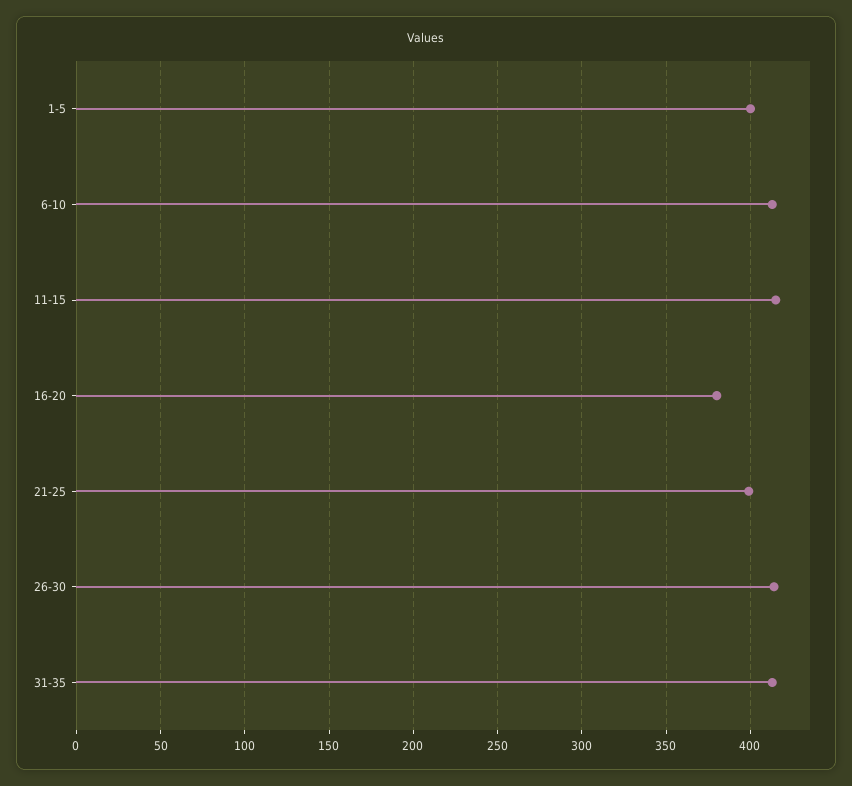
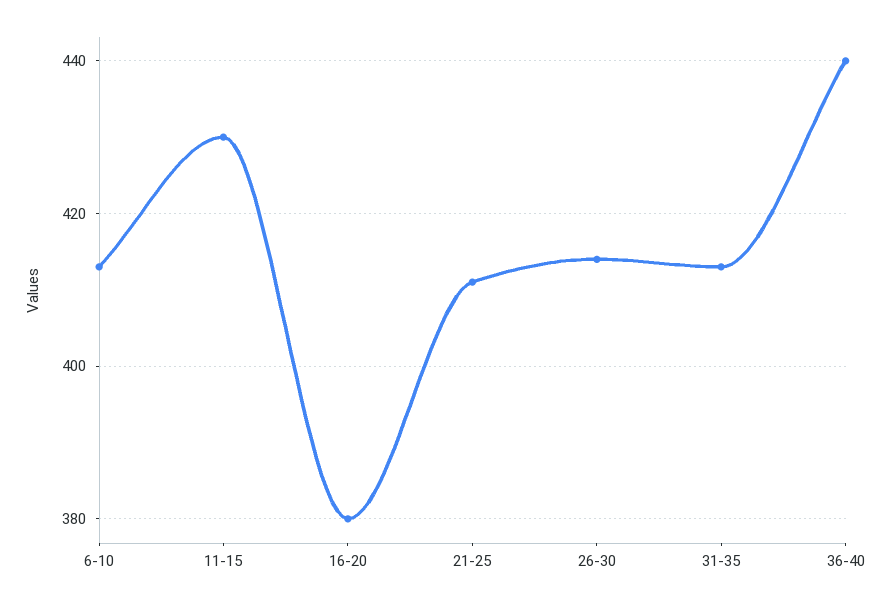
1-5: 400 -> none
11-15: 415 -> 430
21-25: 400 -> 410
36-40: none -> 440

